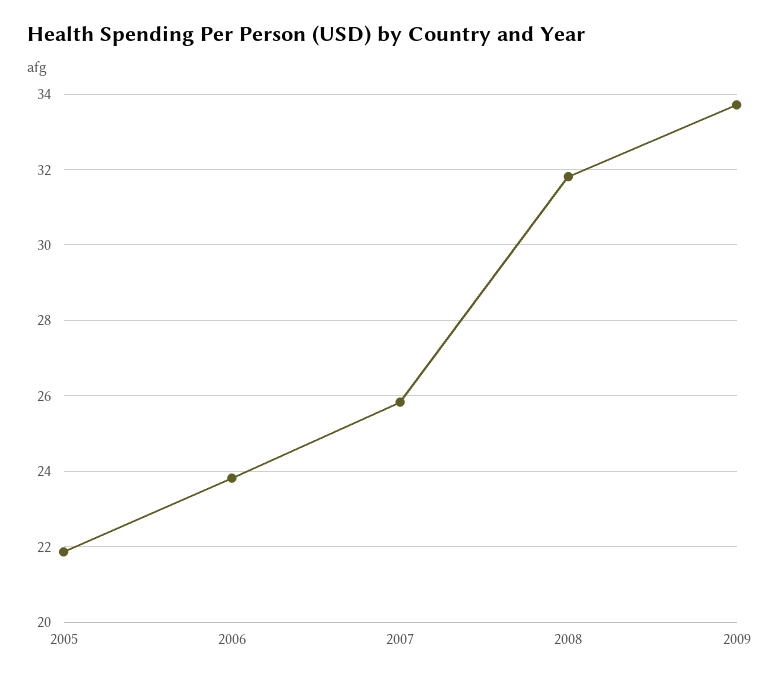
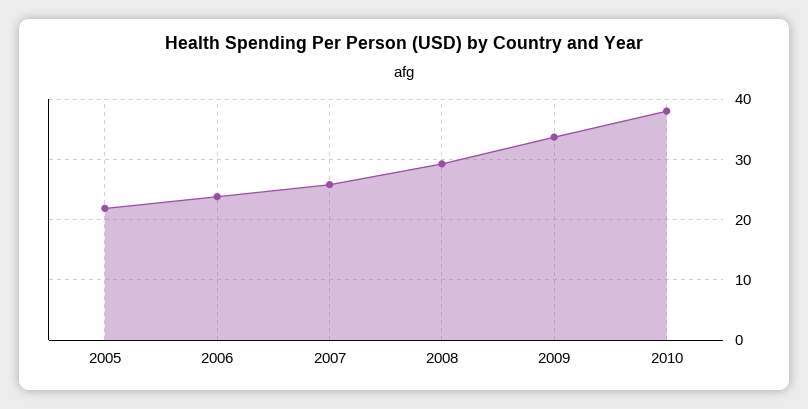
2008: 31.8 -> 29
2010: none -> 38

